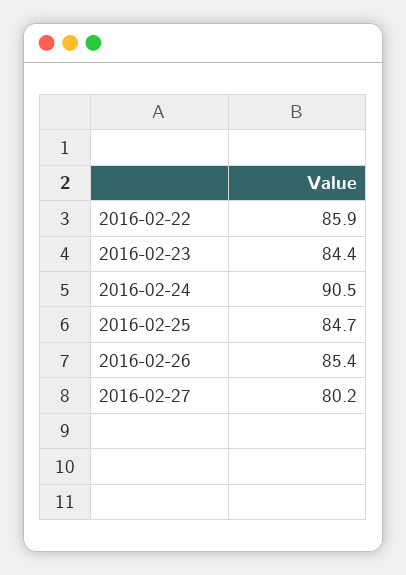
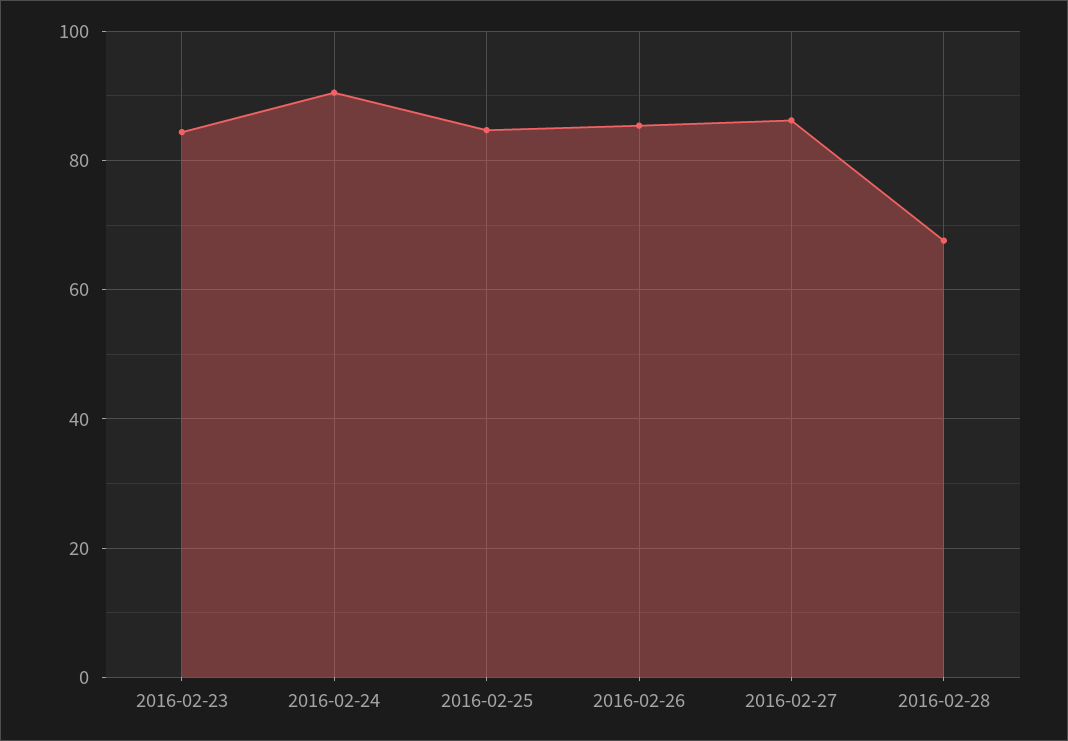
2016-02-22: 85.9 -> none
2016-02-27: 80.2 -> 86
2016-02-28: none -> 68

